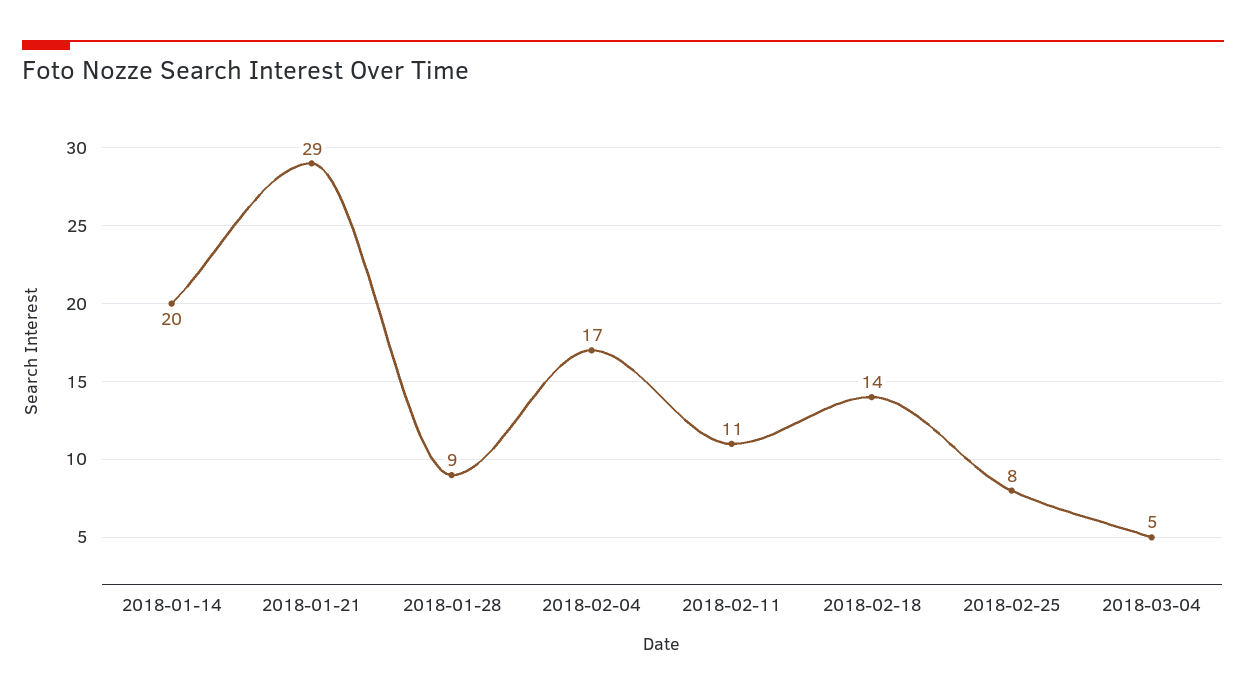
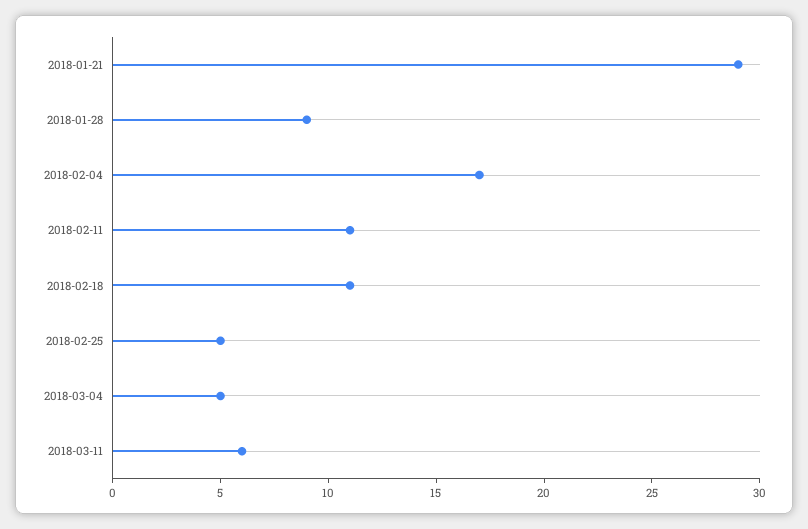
2018-01-14: 20 -> none
2018-02-18: 14 -> 11
2018-02-25: 8 -> 5
2018-03-11: none -> 6

